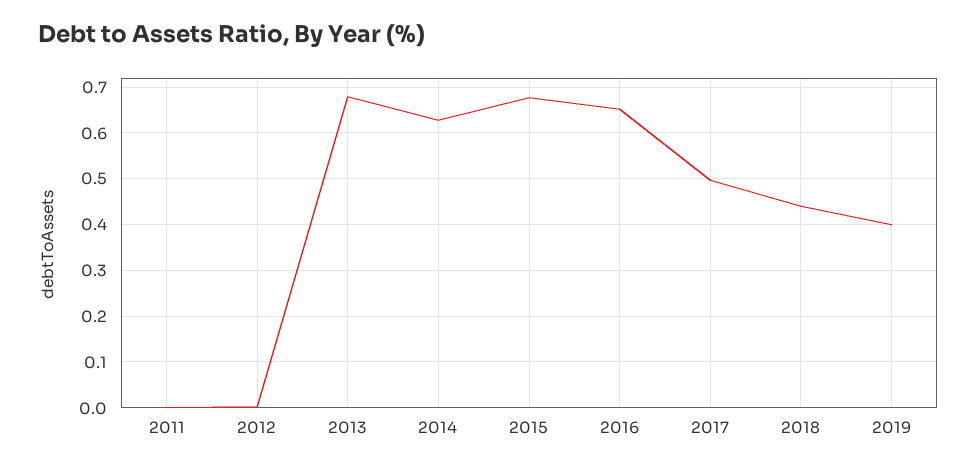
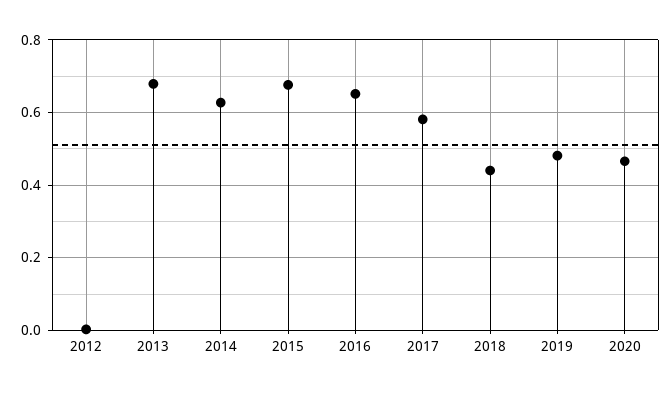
2011: 0 -> none
2017: 0.5 -> 0.58
2019: 0.4 -> 0.48
2020: none -> 0.46

